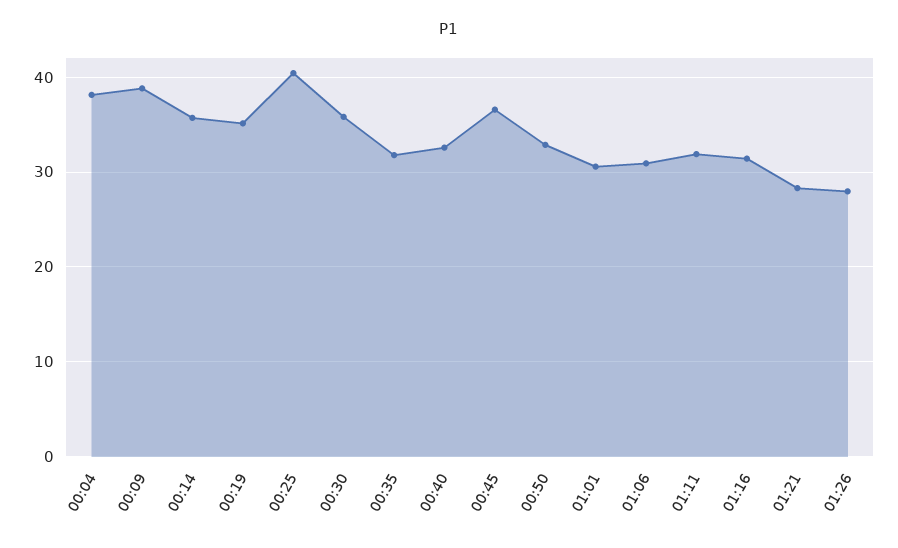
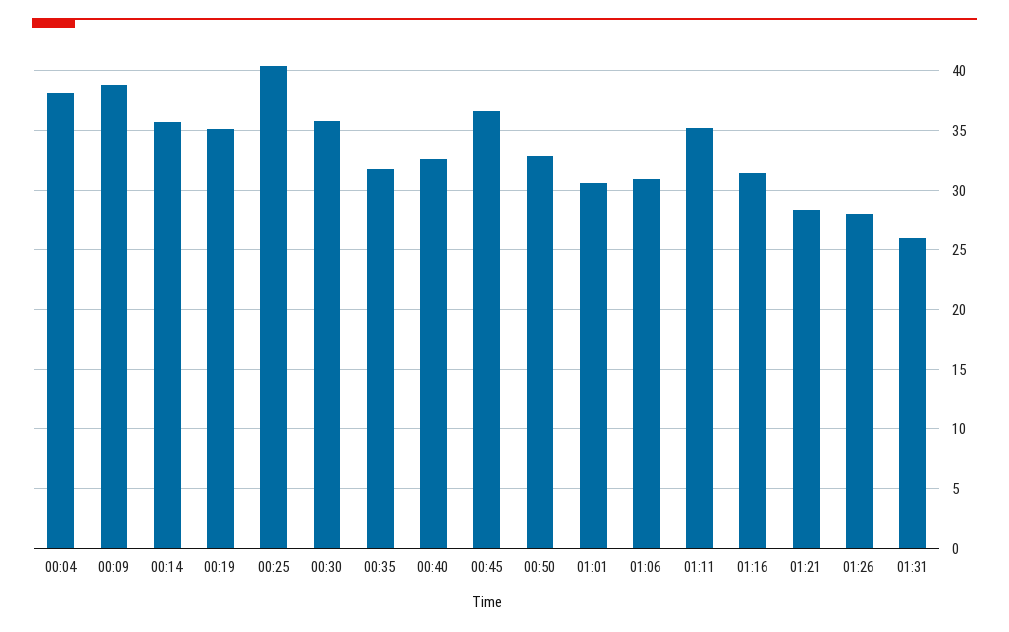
01:11: 32 -> 35
01:31: none -> 26

